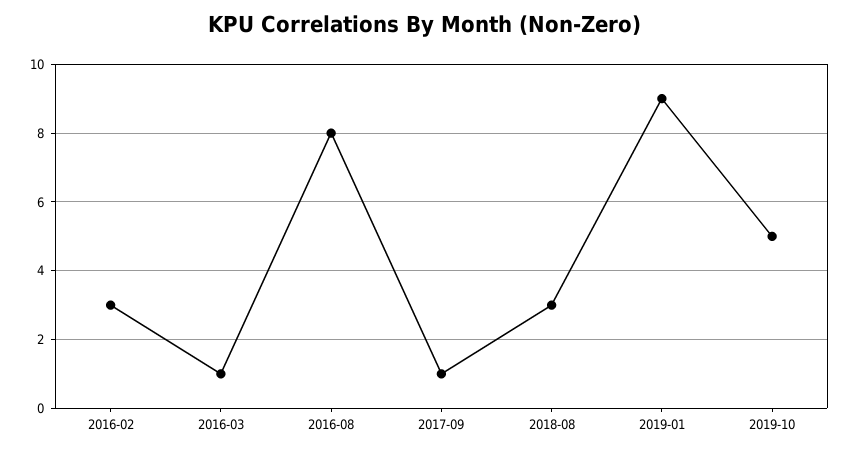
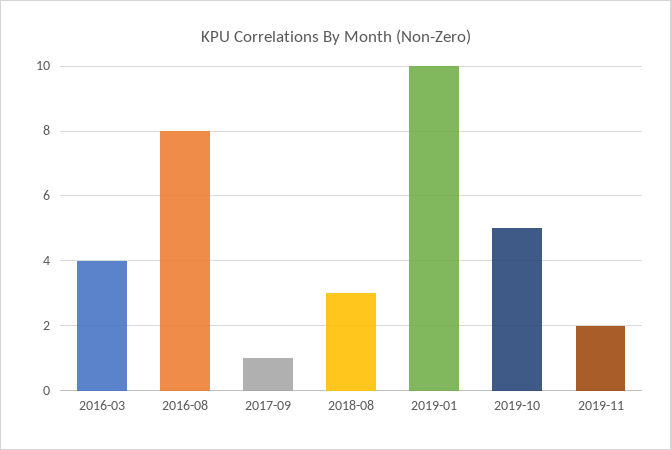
2016-02: 3 -> none
2016-03: 1 -> 4
2019-01: 9 -> 10
2019-11: none -> 2

